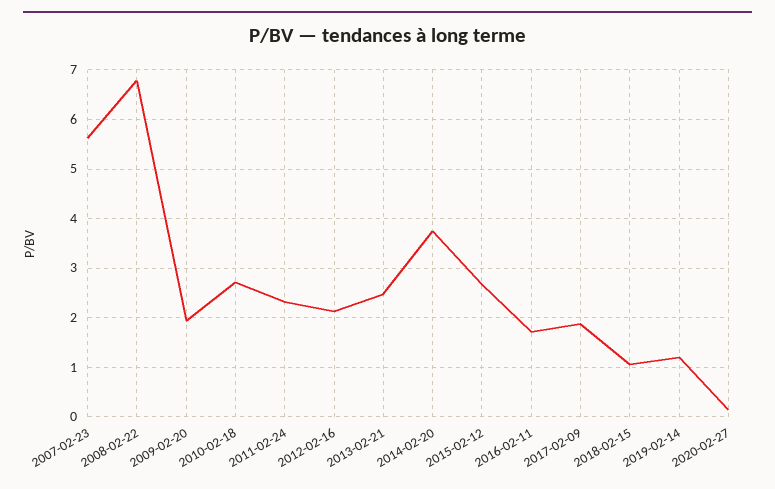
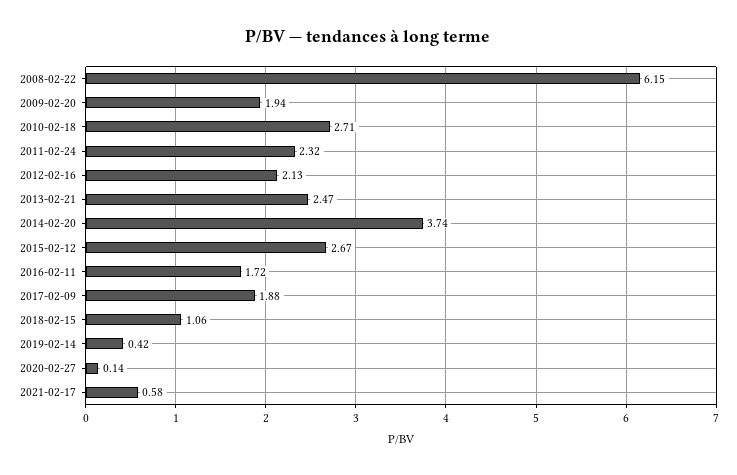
2007-02-23: 5.6 -> none
2008-02-22: 6.8 -> 6.15
2019-02-14: 1.2 -> 0.42
2021-02-17: none -> 0.58

